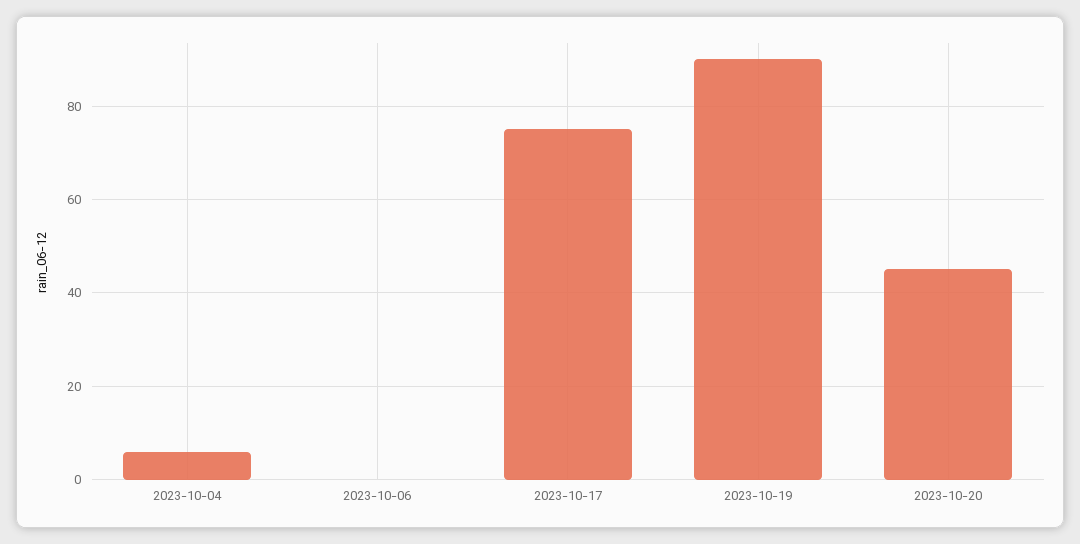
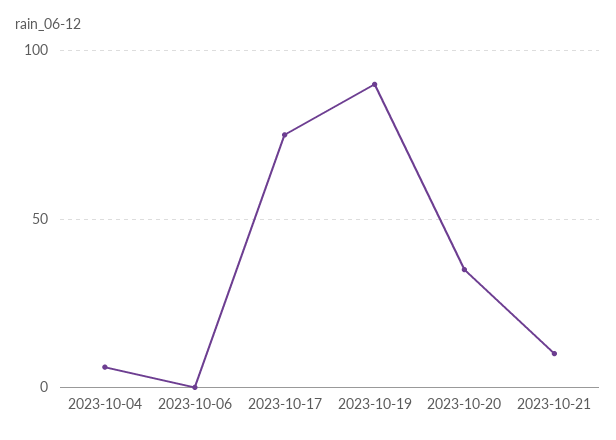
2023-10-20: 45 -> 35
2023-10-21: none -> 10

